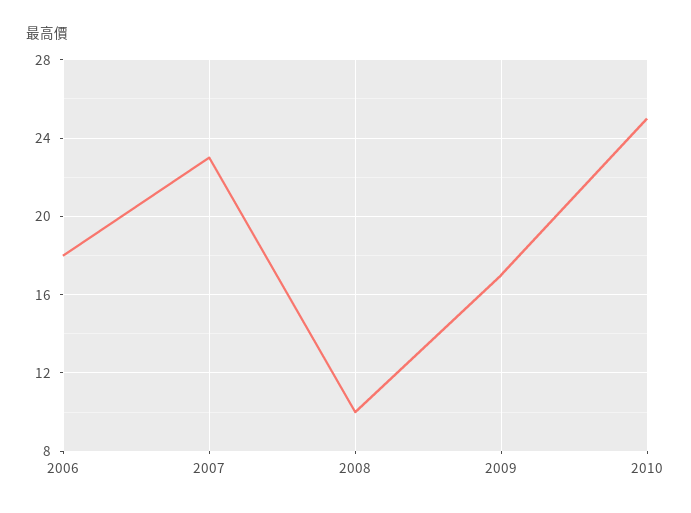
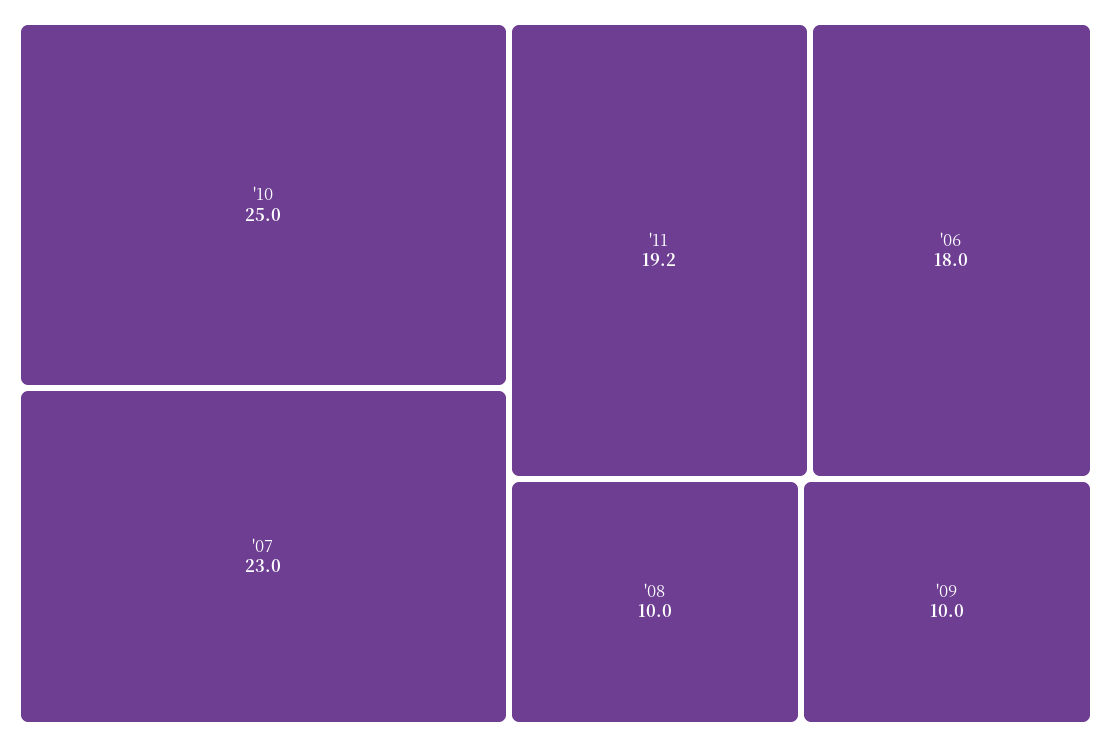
2009: 17 -> 10
'11: none -> 19.2

